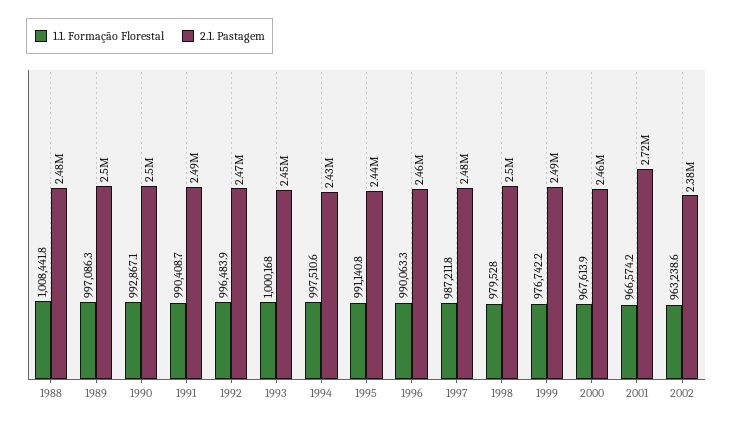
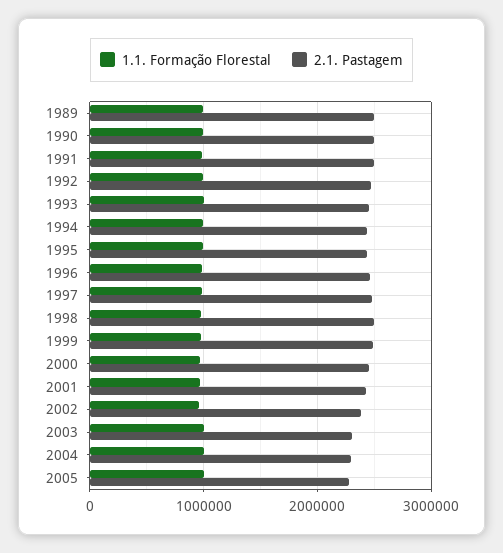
1.1. Formação Florestal, 1988: 1008441.8 -> none
2.1. Pastagem, 1988: 2480000 -> none
2.1. Pastagem, 2001: 2720000 -> 2400000
1.1. Formação Florestal, 2003: none -> 1000000
2.1. Pastagem, 2003: none -> 2300000
1.1. Formação Florestal, 2004: none -> 1000000
2.1. Pastagem, 2004: none -> 2300000
1.1. Formação Florestal, 2005: none -> 1000000
2.1. Pastagem, 2005: none -> 2300000

